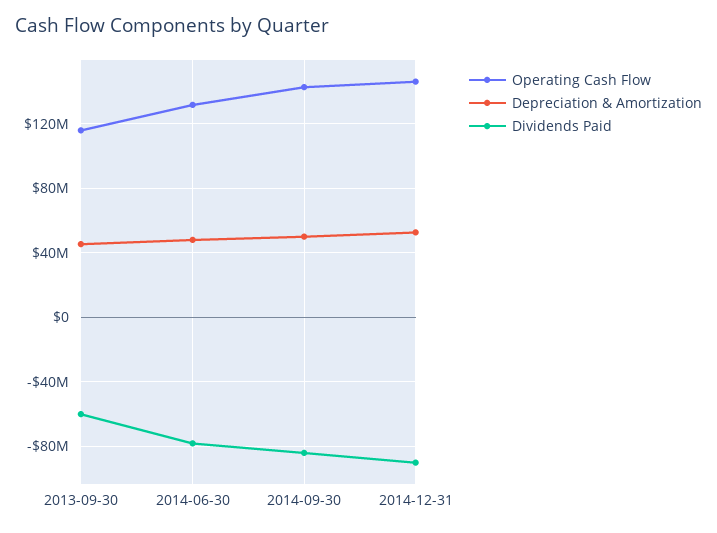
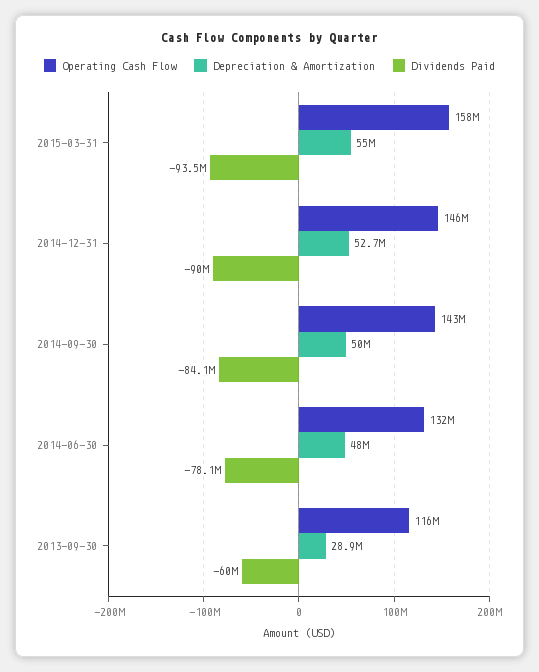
Depreciation & Amortization, 2013-09-30: 45000000 -> 28900000
Operating Cash Flow, 2015-03-31: none -> 158000000
Depreciation & Amortization, 2015-03-31: none -> 55000000
Dividends Paid, 2015-03-31: none -> -93500000

